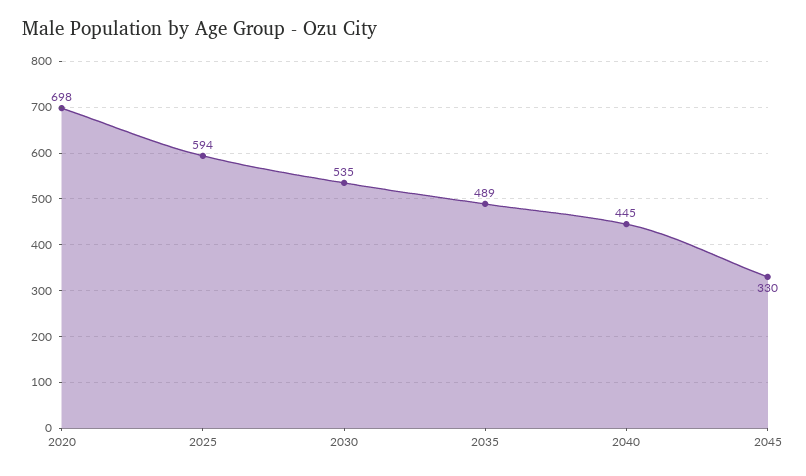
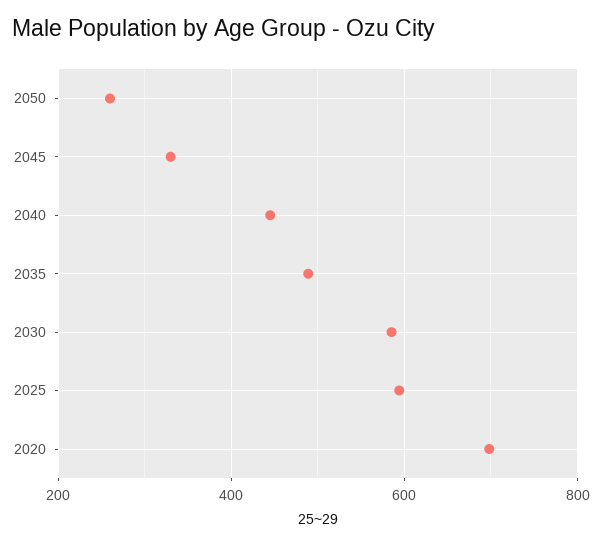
2030: 535 -> 580
2050: none -> 260

